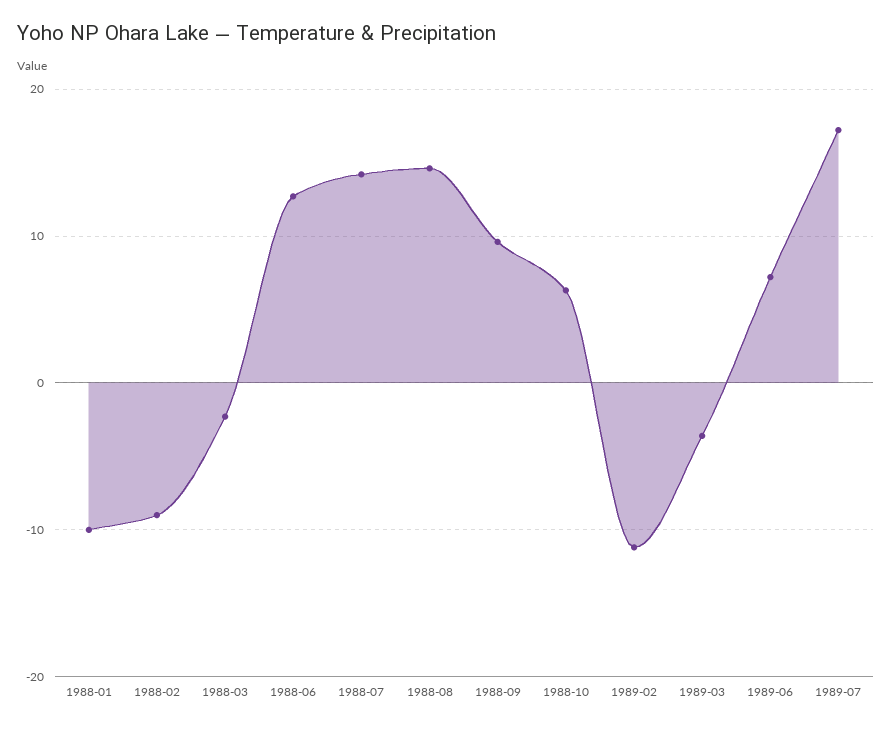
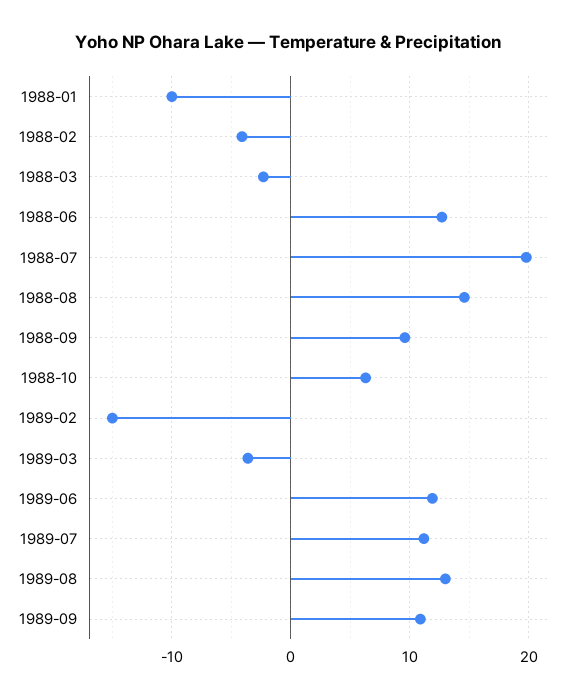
1988-02: -9 -> -4
1988-07: 14 -> 20
1989-02: -11 -> -15
1989-06: 7 -> 12
1989-07: 17 -> 11
1989-08: none -> 13
1989-09: none -> 11

